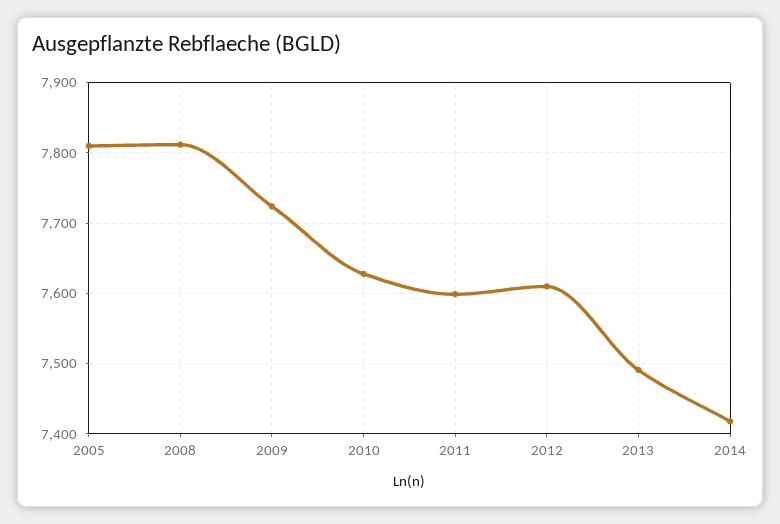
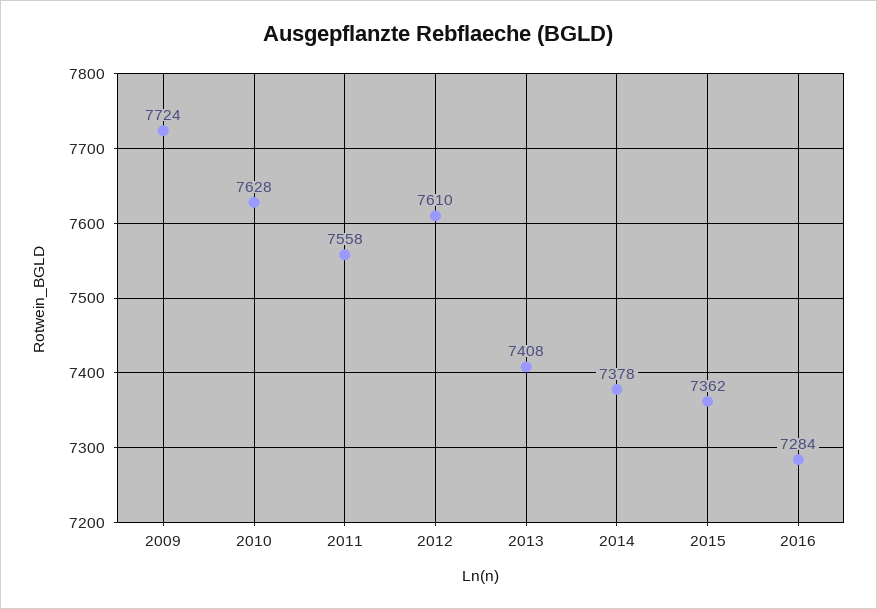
2005: 7810 -> none
2008: 7810 -> none
2011: 7600 -> 7558
2013: 7490 -> 7408
2014: 7420 -> 7378
2015: none -> 7362
2016: none -> 7284

